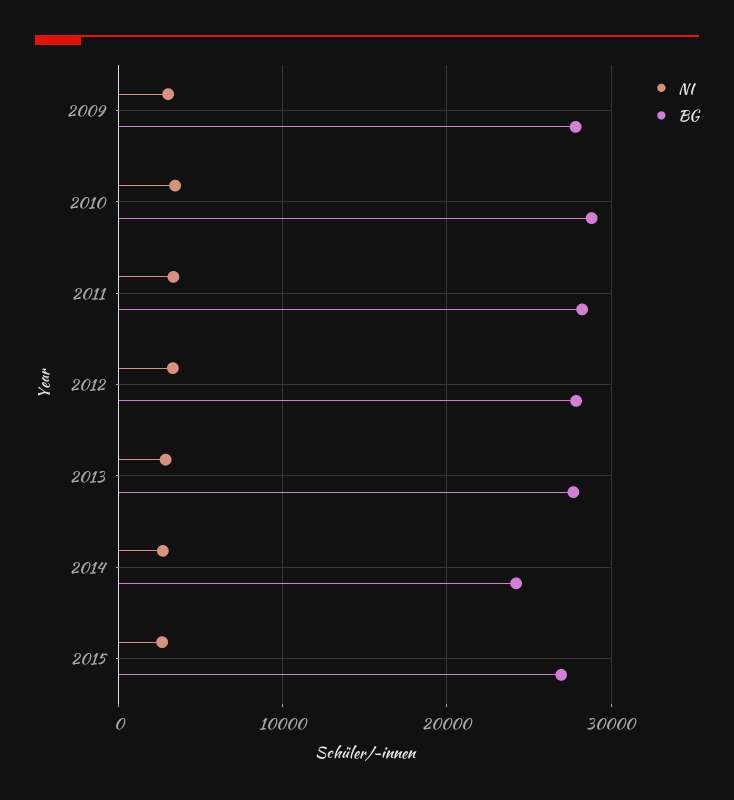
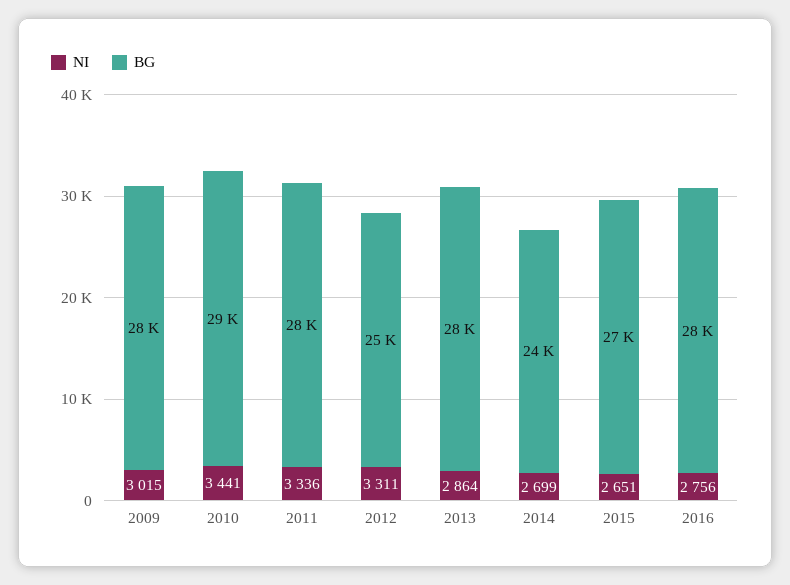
BG, 2012: 28000 -> 25000
NI, 2016: none -> 2756
BG, 2016: none -> 28000

